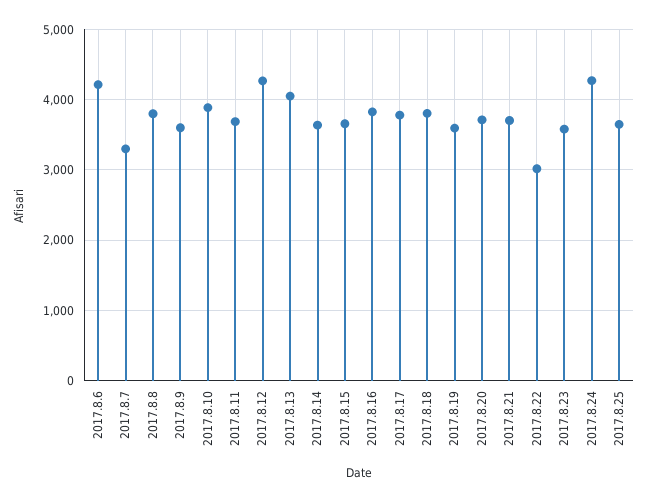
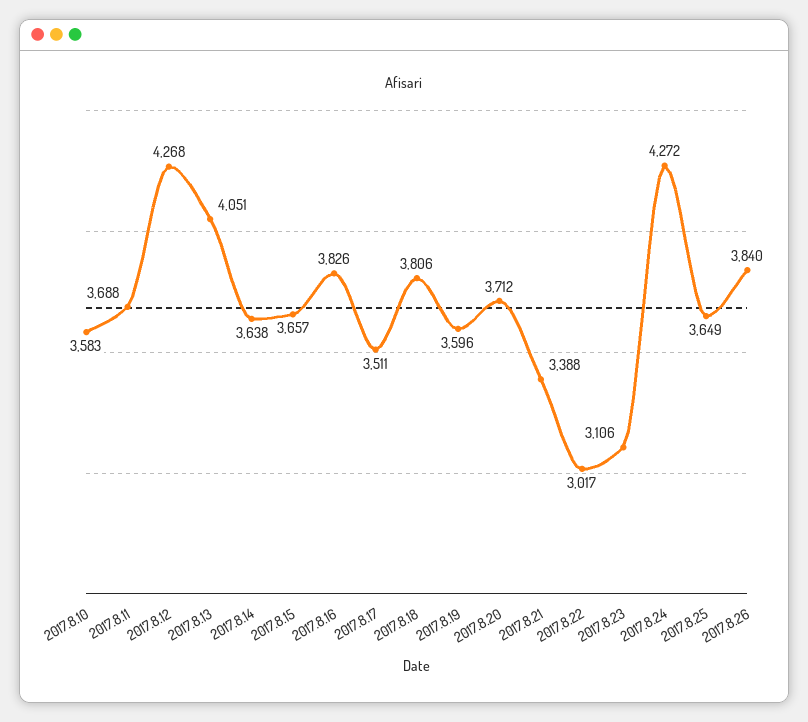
2017.8.6: 4200 -> none
2017.8.7: 3300 -> none
2017.8.8: 3800 -> none
2017.8.9: 3600 -> none
2017.8.10: 3900 -> 3583
2017.8.17: 3800 -> 3511
2017.8.21: 3700 -> 3388
2017.8.23: 3600 -> 3106
2017.8.26: none -> 3840

